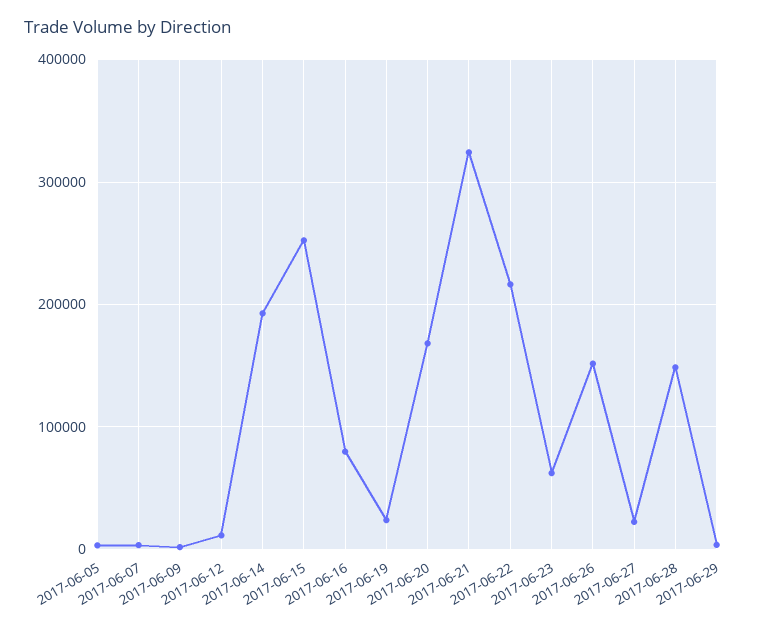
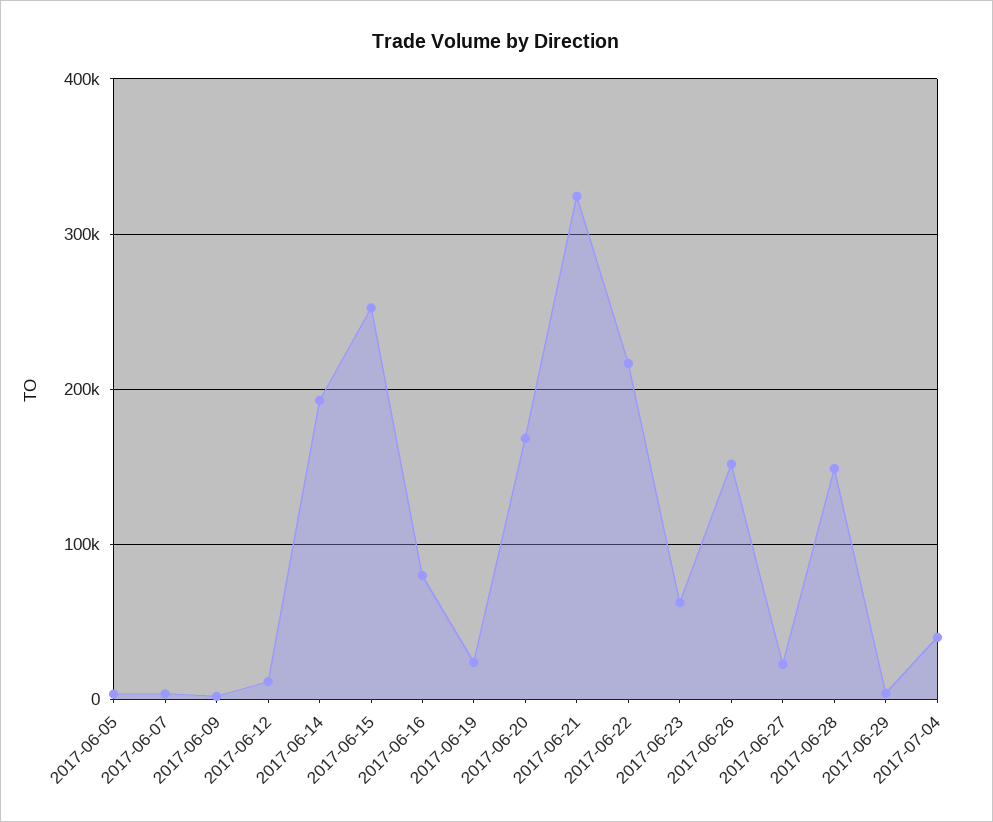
2017-07-04: none -> 40000

